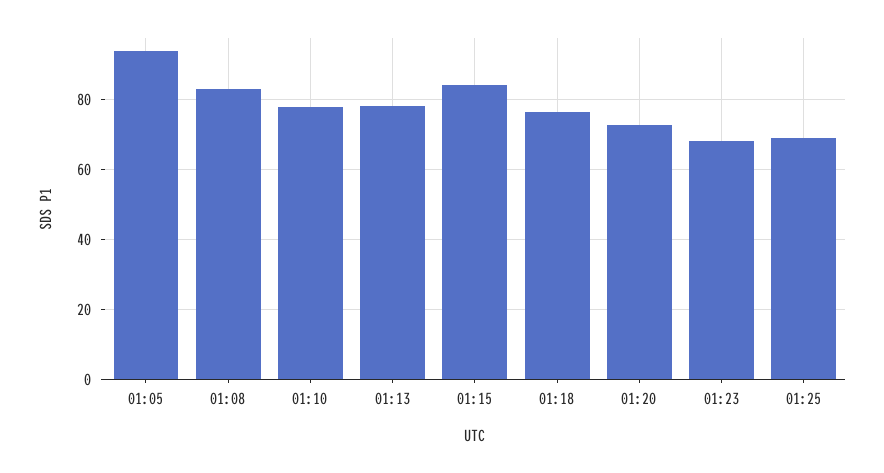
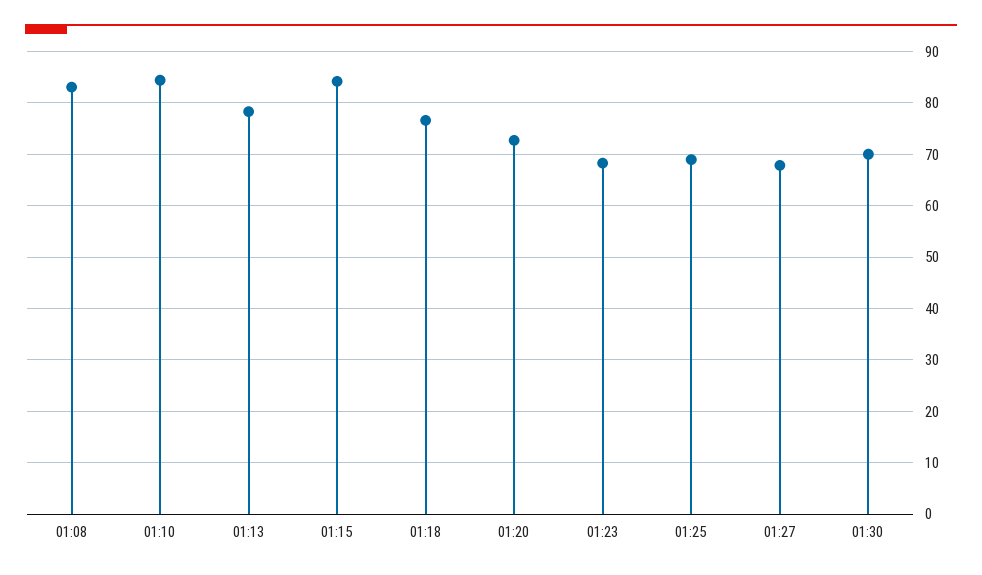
01:05: 94 -> none
01:10: 78 -> 84
01:27: none -> 68
01:30: none -> 70

